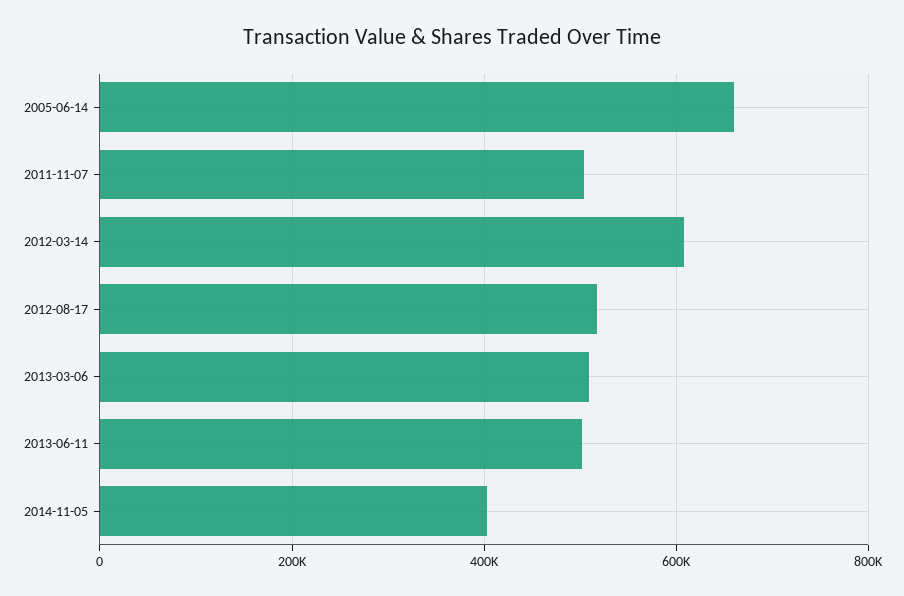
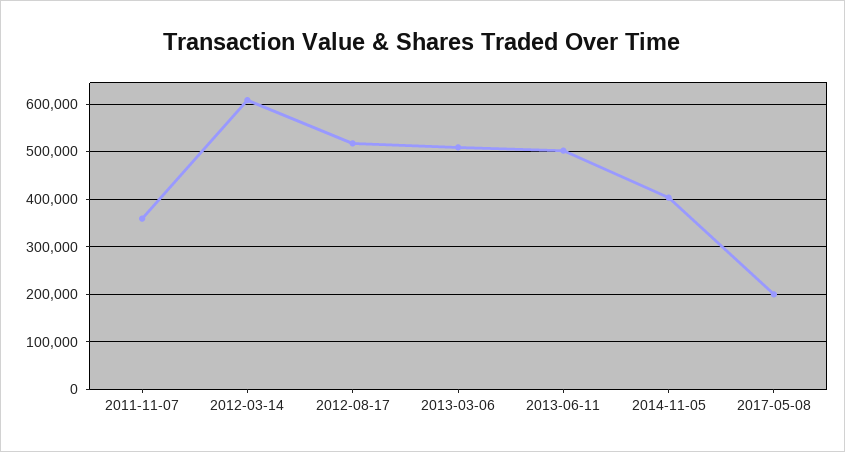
2005-06-14: 660000 -> none
2011-11-07: 500000 -> 360000
2017-05-08: none -> 200000

